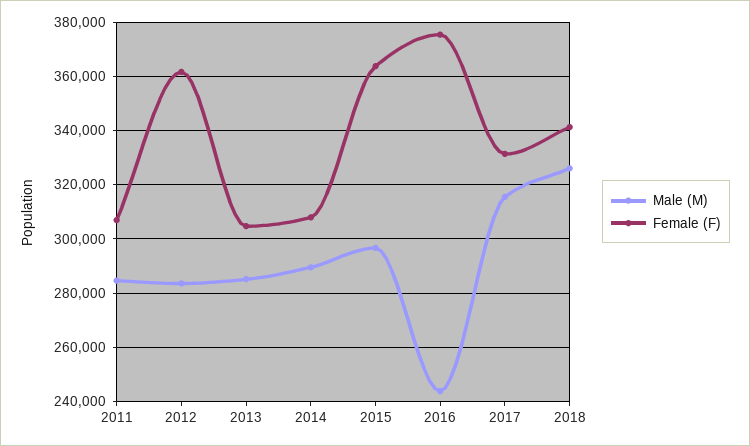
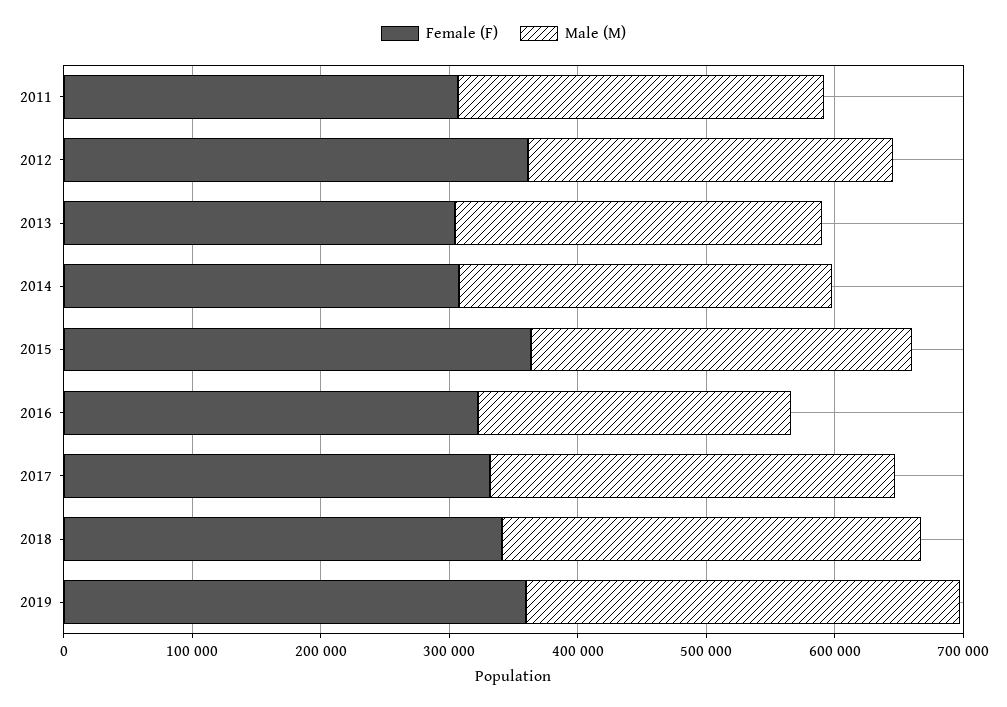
Female (F), 2016: 375000 -> 320000
Female (F), 2019: none -> 360000
Male (M), 2019: none -> 340000

